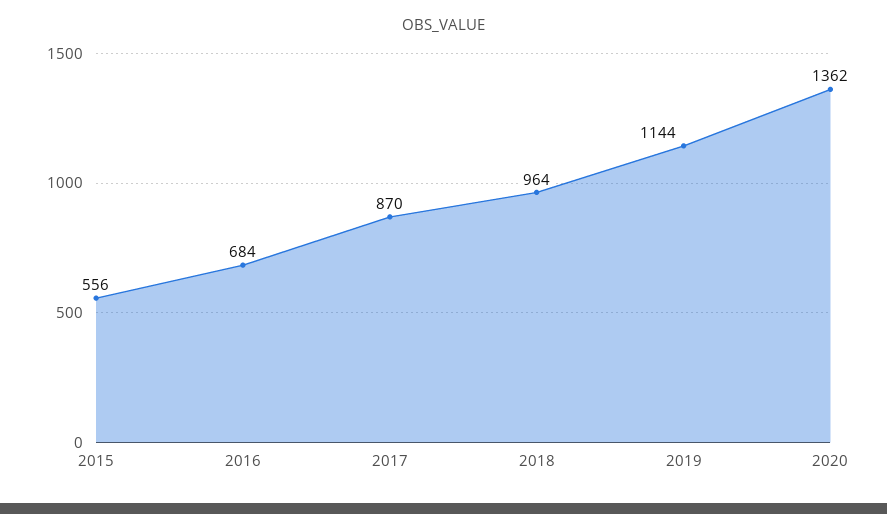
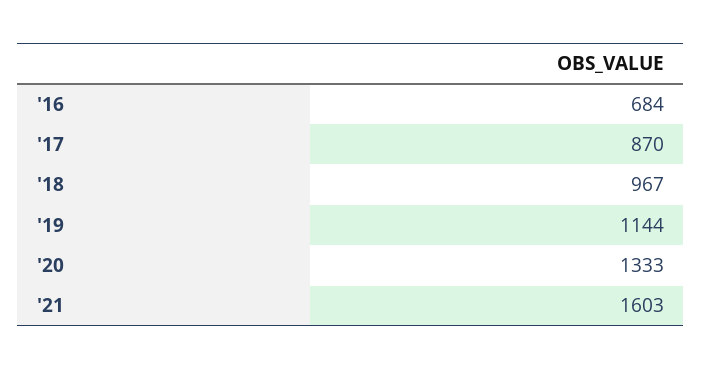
2015: 556 -> none
2018: 964 -> 967
2020: 1362 -> 1333
'21: none -> 1603

